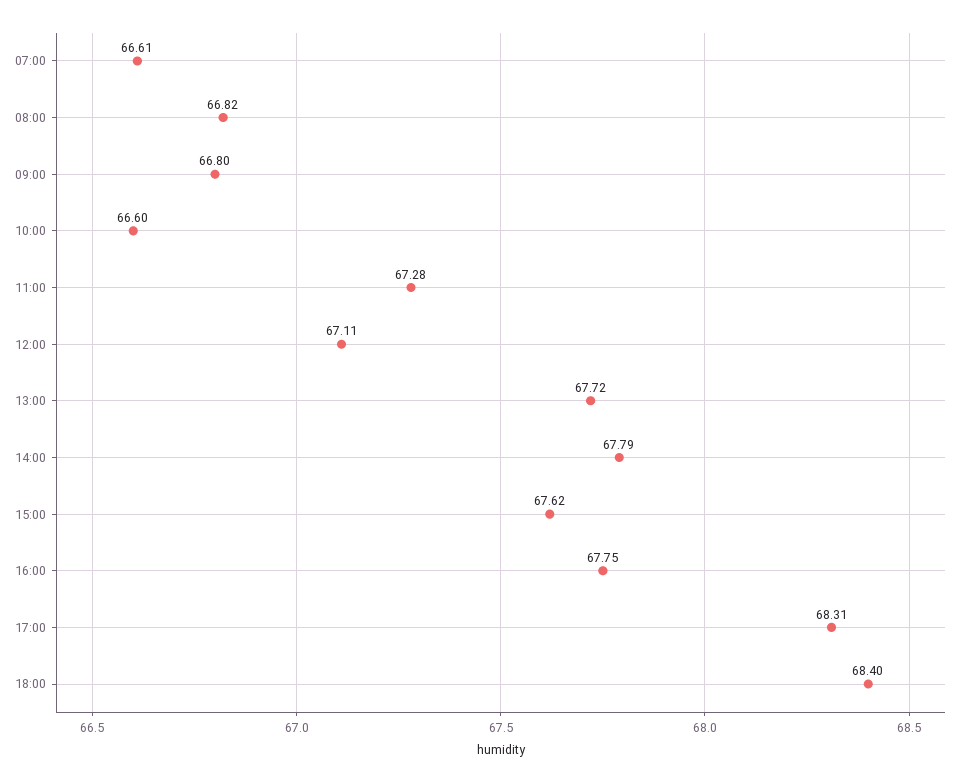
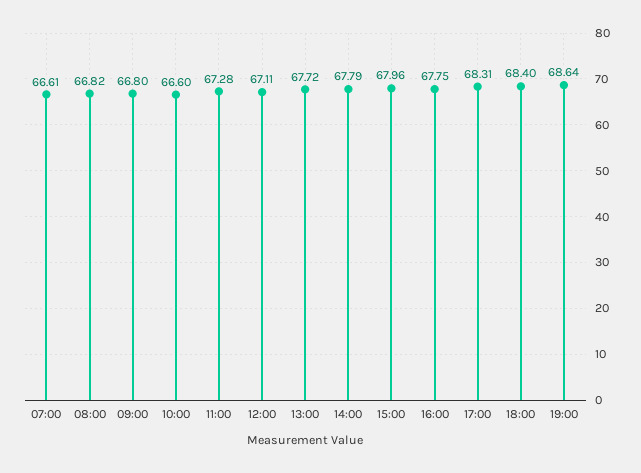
15:00: 67.62 -> 67.96
19:00: none -> 68.64

